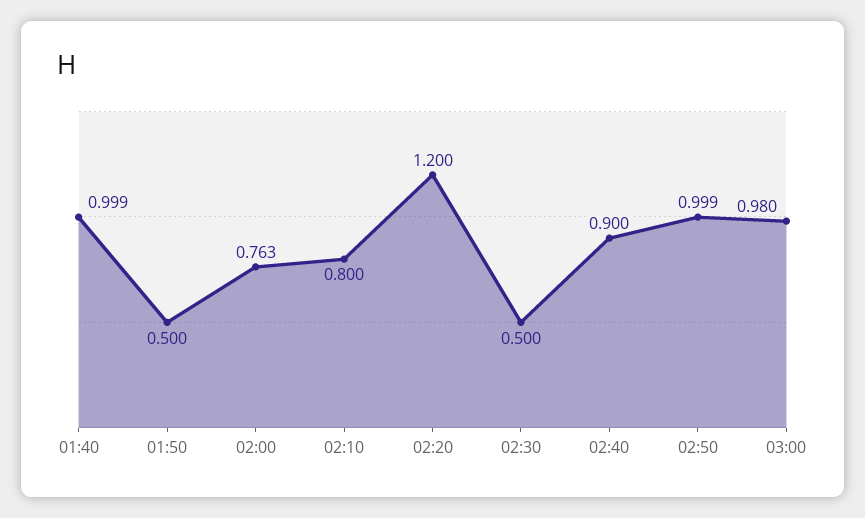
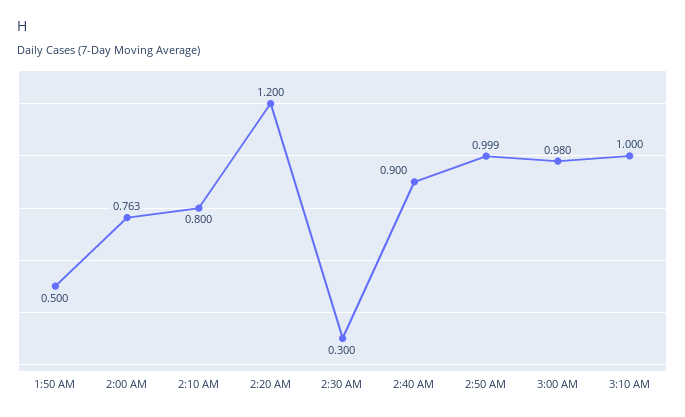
01:40: 0.999 -> none
02:30: 0.5 -> 0.3
3:10 AM: none -> 1

